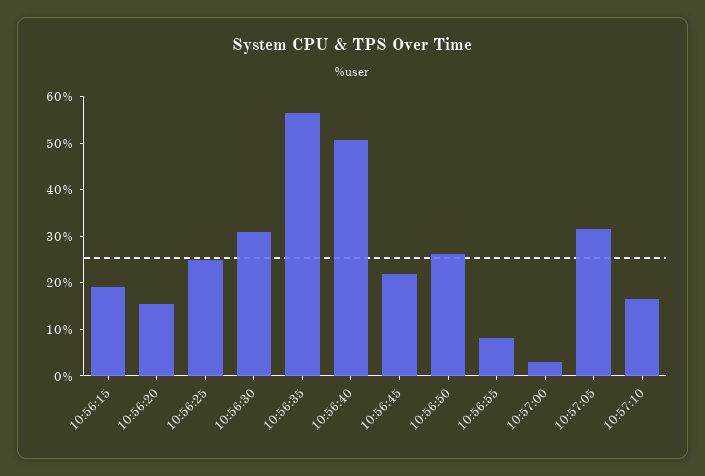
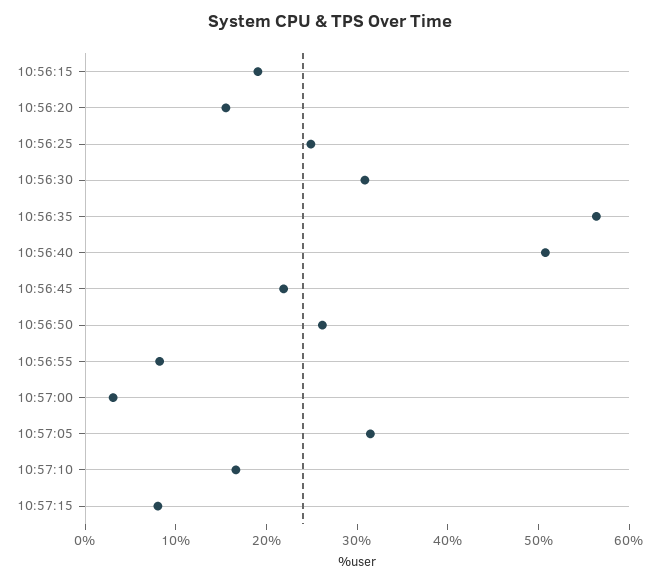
10:57:15: none -> 8

